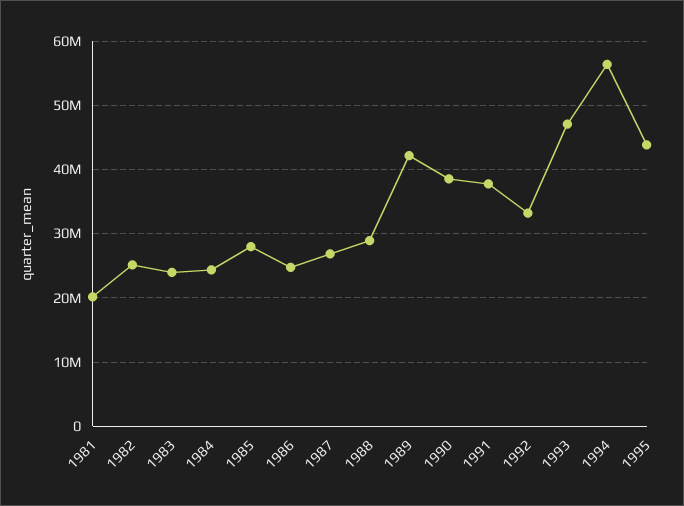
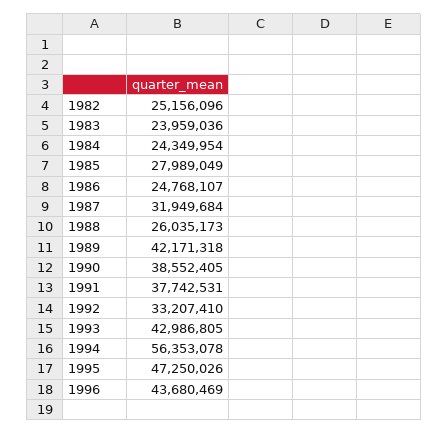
1981: 20000000 -> none
1987: 27000000 -> 31949684
1988: 29000000 -> 26035173
1993: 47000000 -> 42986805
1995: 44000000 -> 47250026
1996: none -> 43680469

